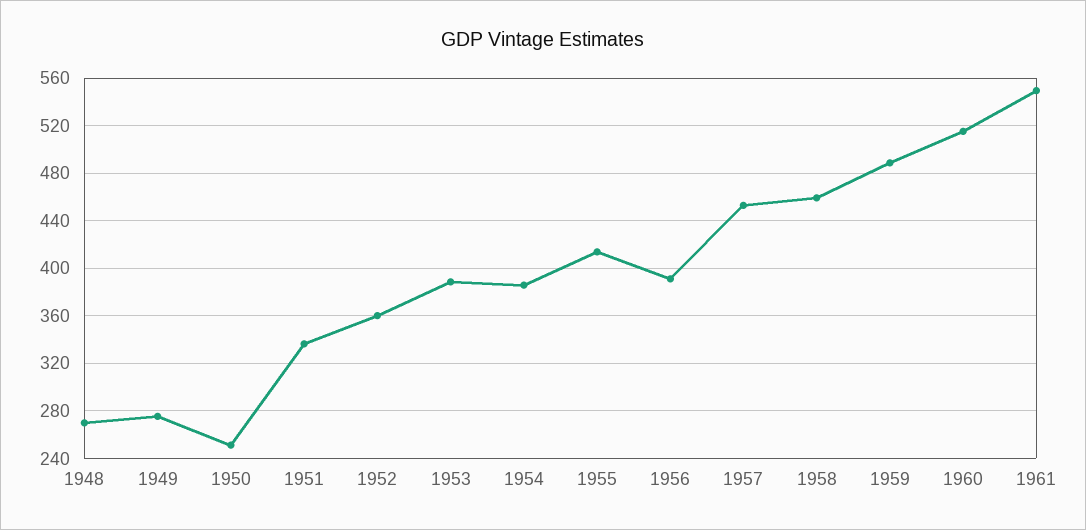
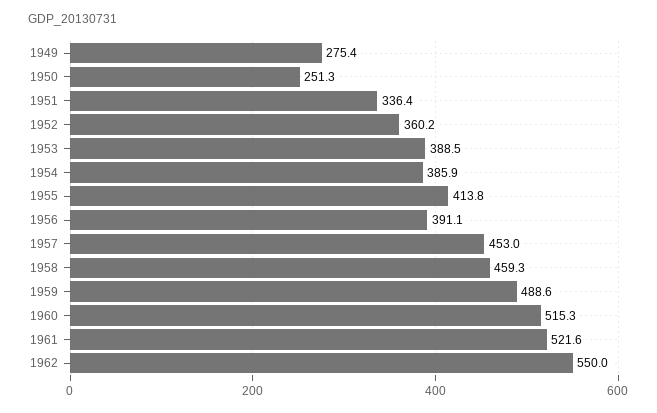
1948: 270 -> none
1961: 550 -> 521.6
1962: none -> 550

